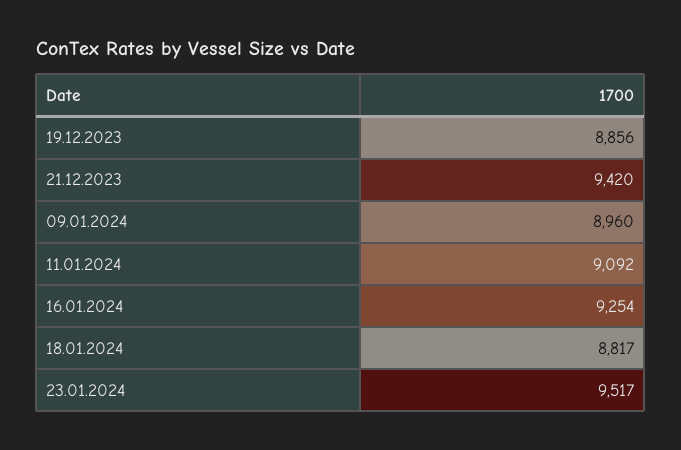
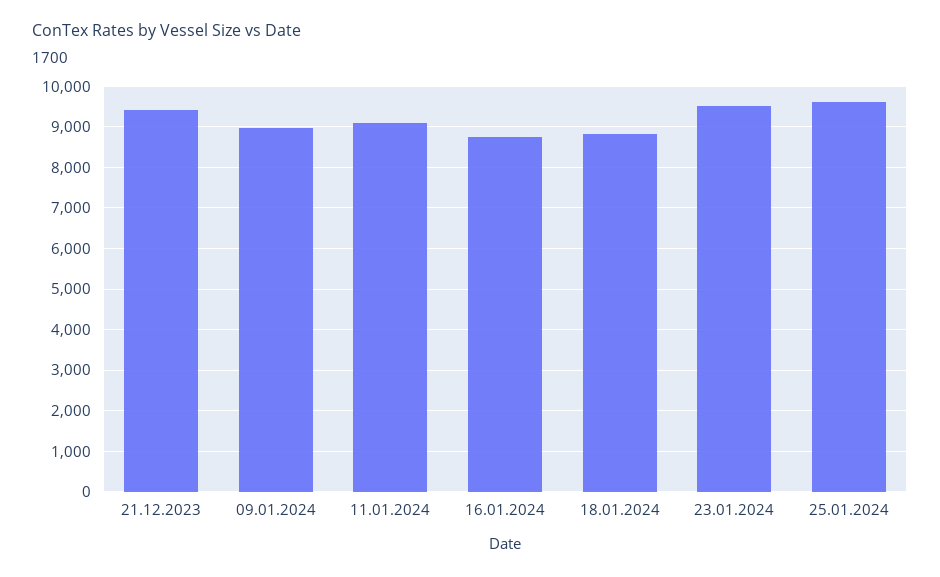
19.12.2023: 8856 -> none
16.01.2024: 9254 -> 8800
25.01.2024: none -> 9600

